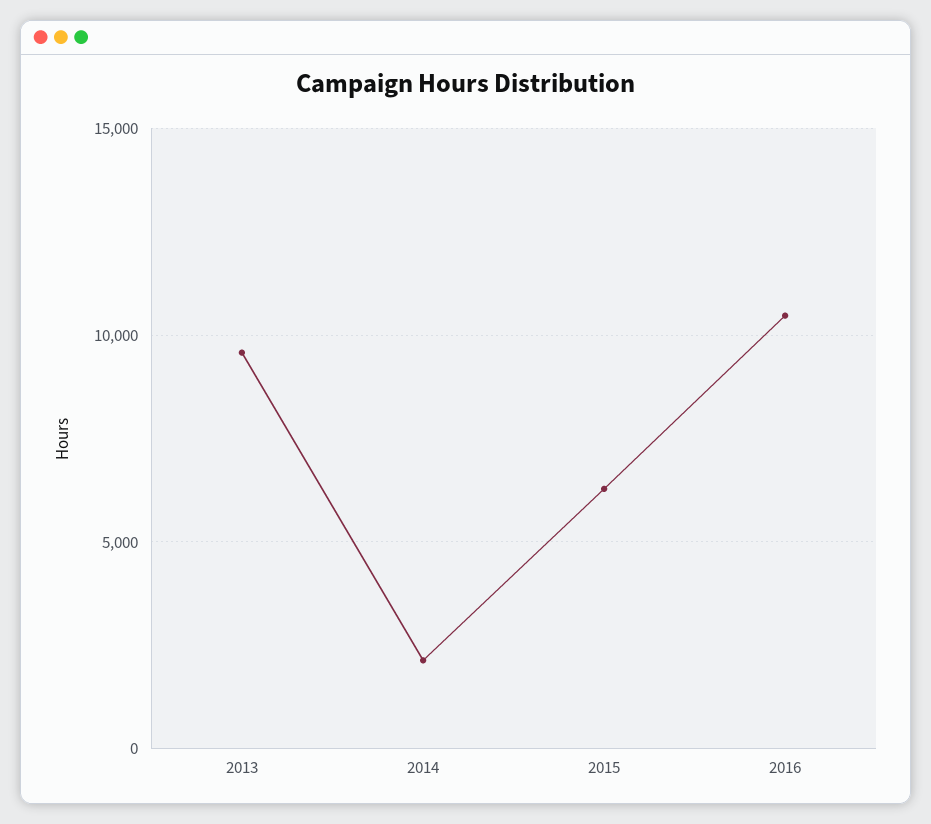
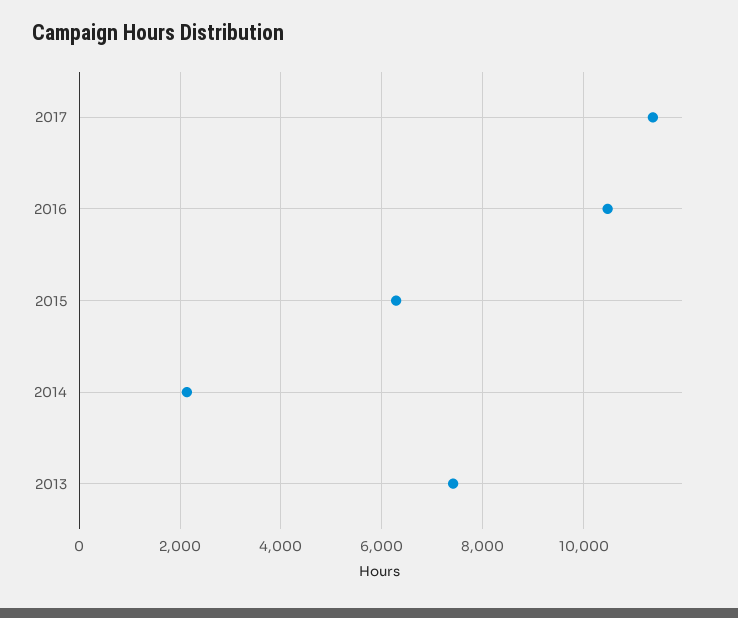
2013: 9500 -> 7400
2017: none -> 11400

